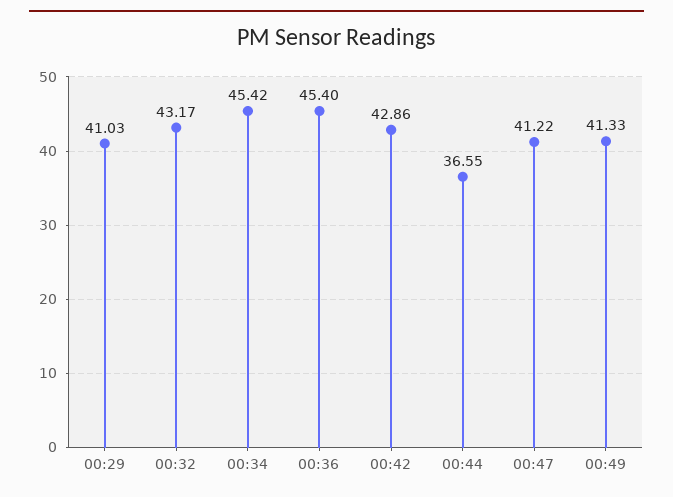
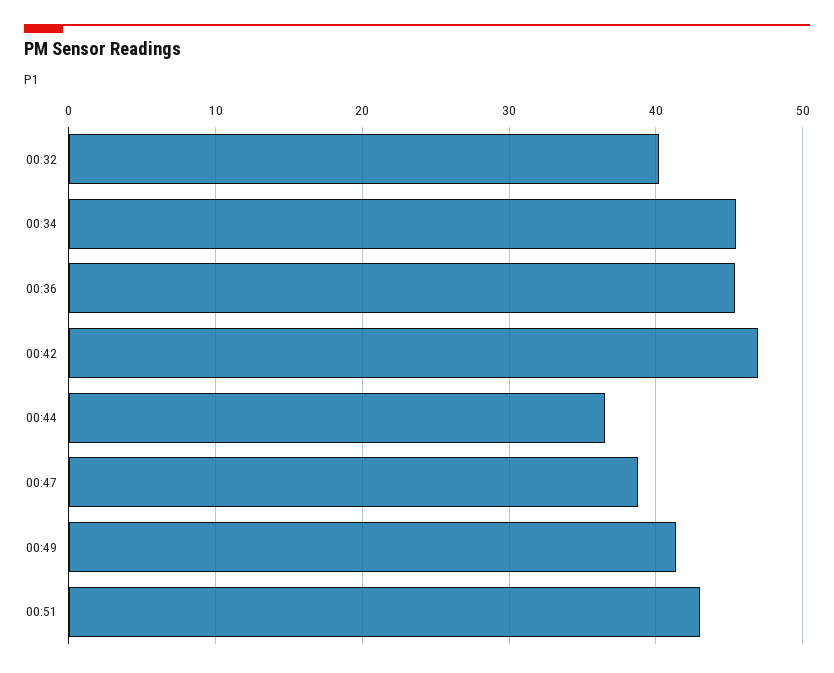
00:29: 41.03 -> none
00:32: 43.17 -> 40
00:42: 42.86 -> 47
00:47: 41.22 -> 39
00:51: none -> 43

